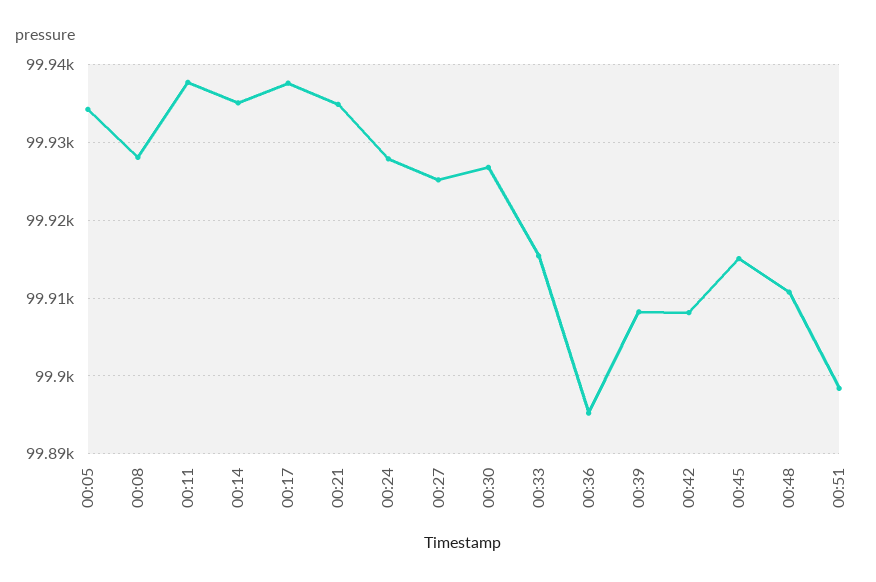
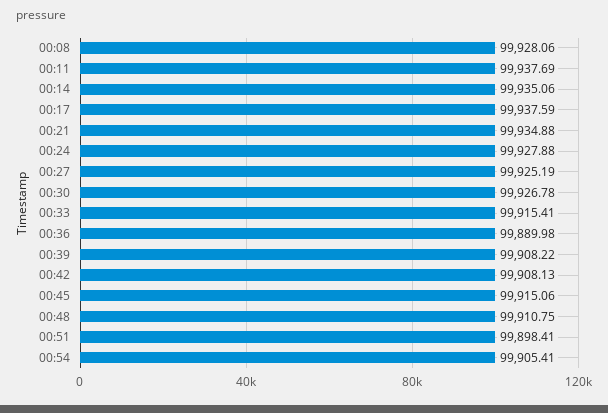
00:05: 99934 -> none
00:36: 99895 -> 99889.98
00:54: none -> 99905.41

